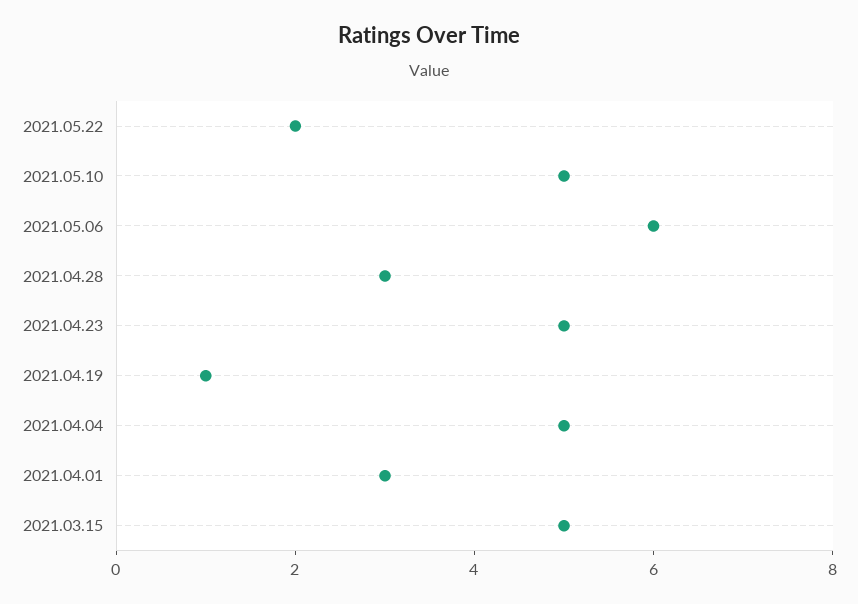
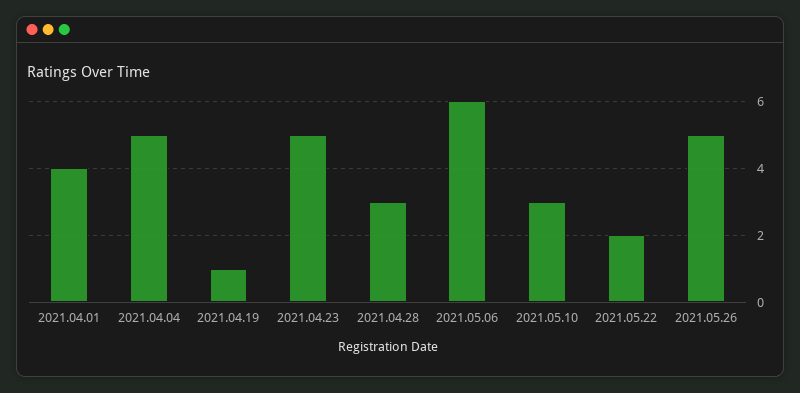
2021.05.10: 5 -> 3
2021.04.01: 3 -> 4
2021.03.15: 5 -> none
2021.05.26: none -> 5

